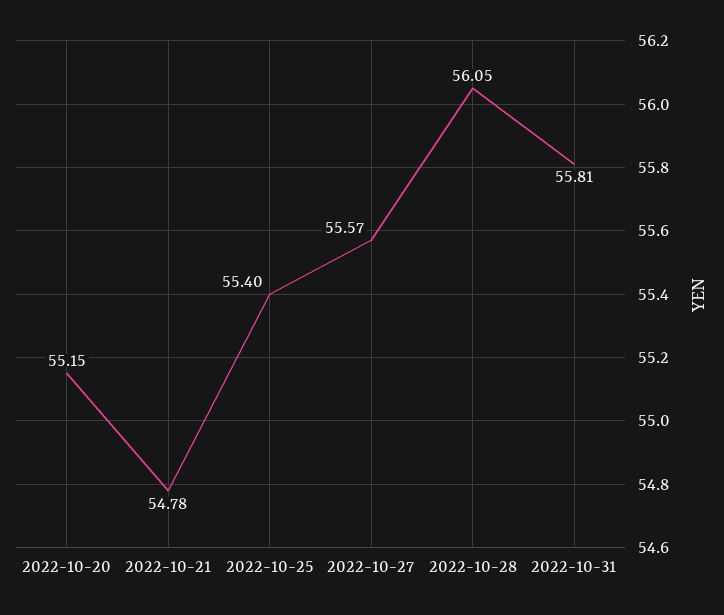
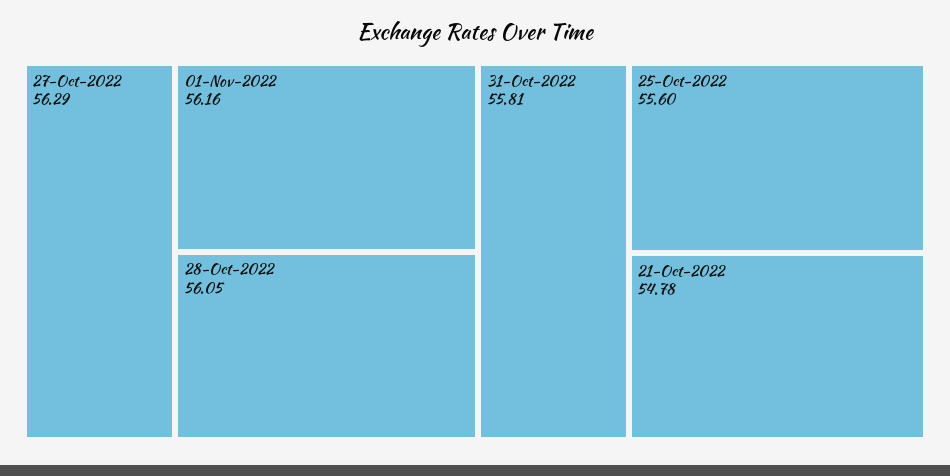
2022-10-20: 55.15 -> none
2022-10-25: 55.4 -> 55.6
2022-10-27: 55.57 -> 56.29
01-Nov-2022: none -> 56.16

